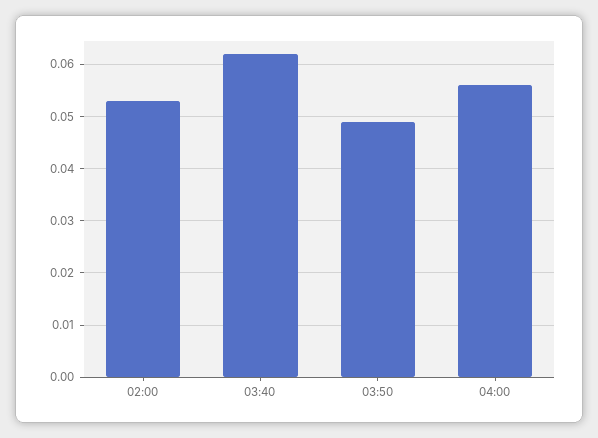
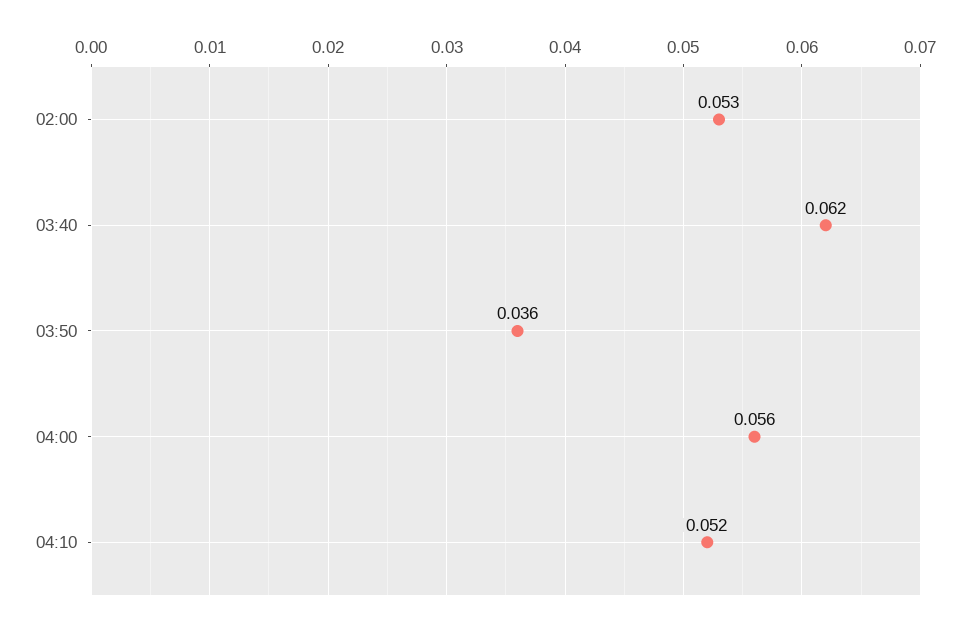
03:50: 0.05 -> 0.036
04:10: none -> 0.052

